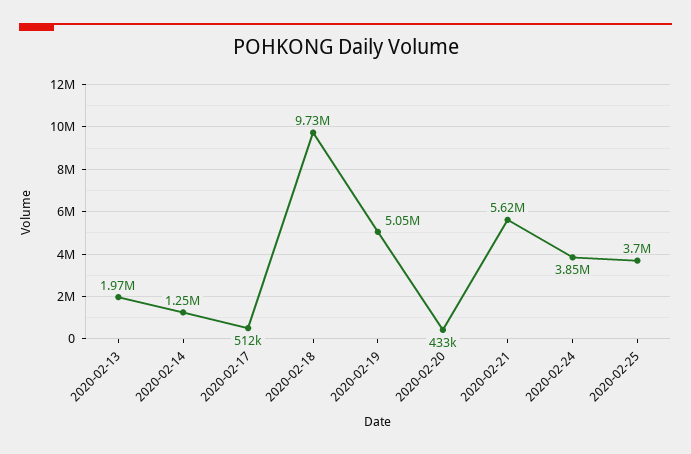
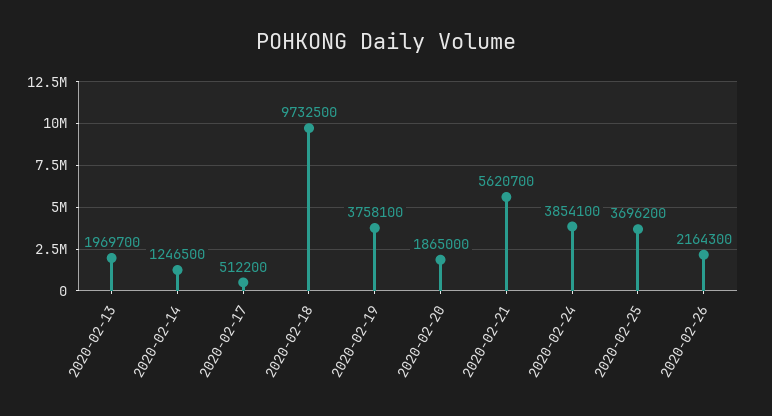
2020-02-19: 5050000 -> 3758100
2020-02-20: 433000 -> 1865000
2020-02-26: none -> 2164300

